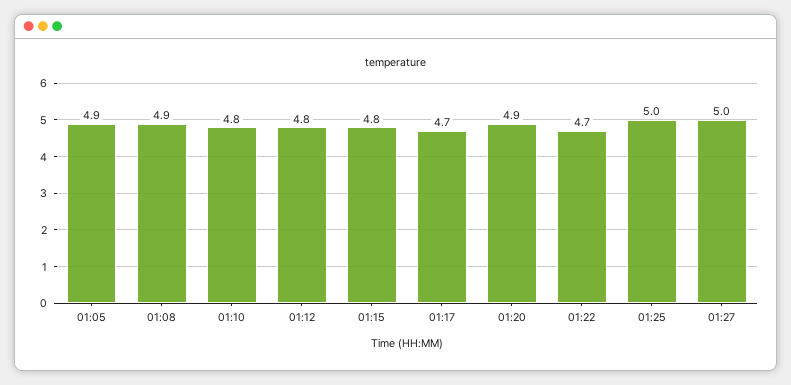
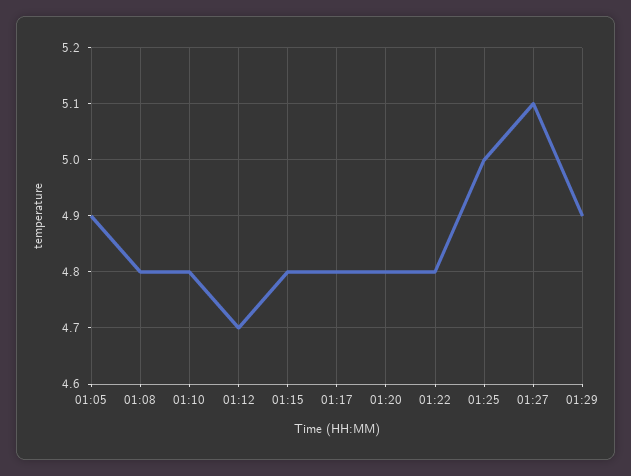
01:08: 4.9 -> 4.8
01:12: 4.8 -> 4.7
01:17: 4.7 -> 4.8
01:20: 4.9 -> 4.8
01:22: 4.7 -> 4.8
01:27: 5 -> 5.1
01:29: none -> 4.9

